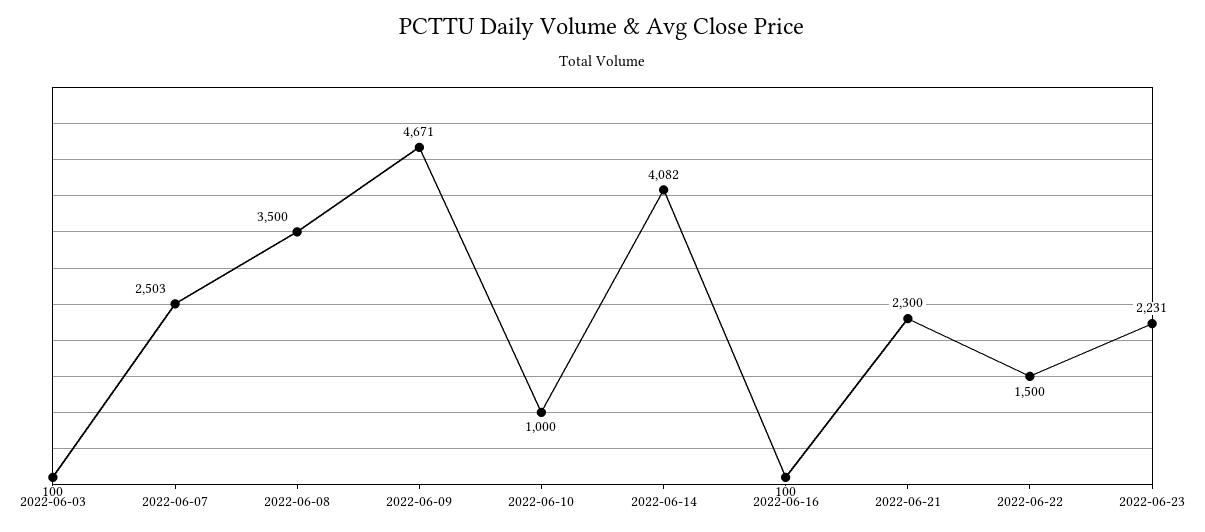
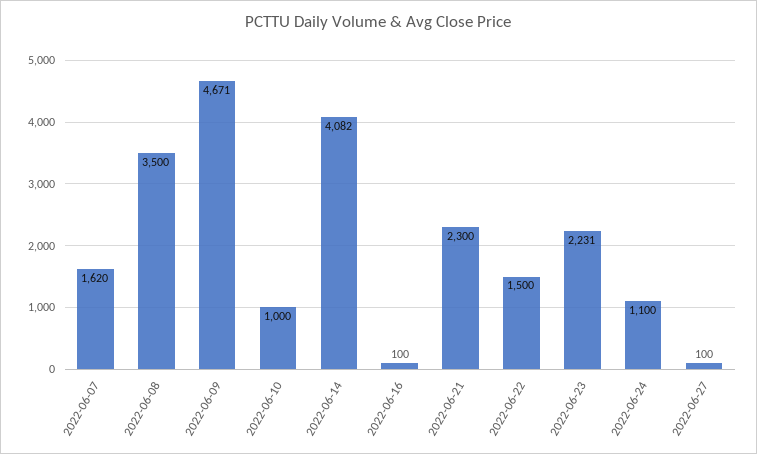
2022-06-03: 100 -> none
2022-06-07: 2503 -> 1620
2022-06-24: none -> 1100
2022-06-27: none -> 100

